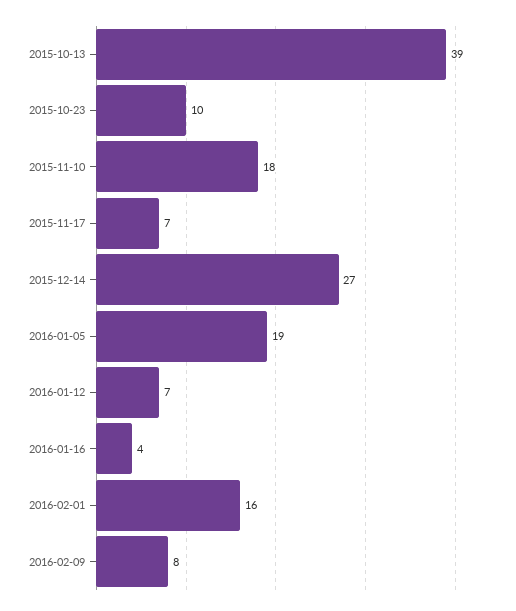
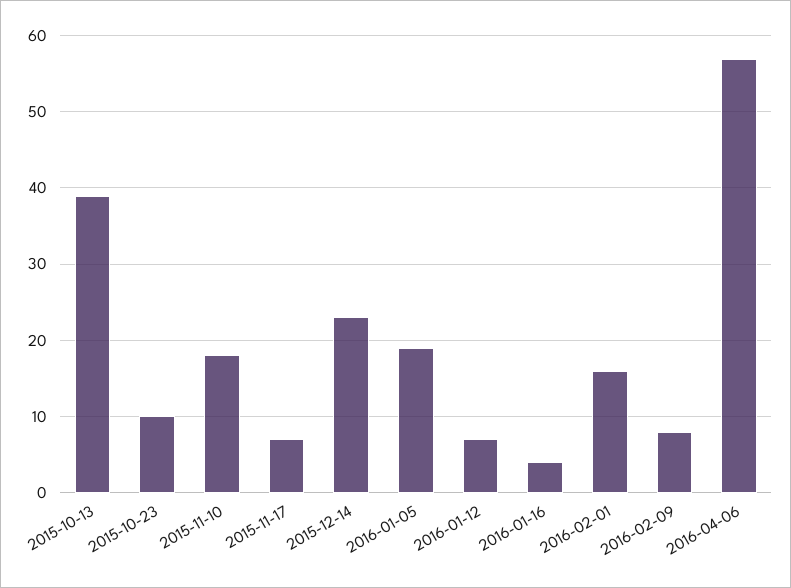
2015-12-14: 27 -> 23
2016-04-06: none -> 57

